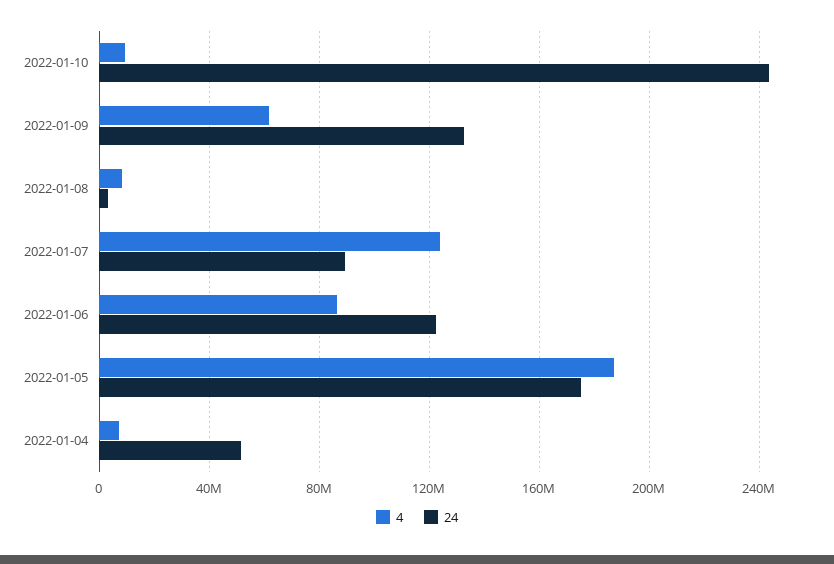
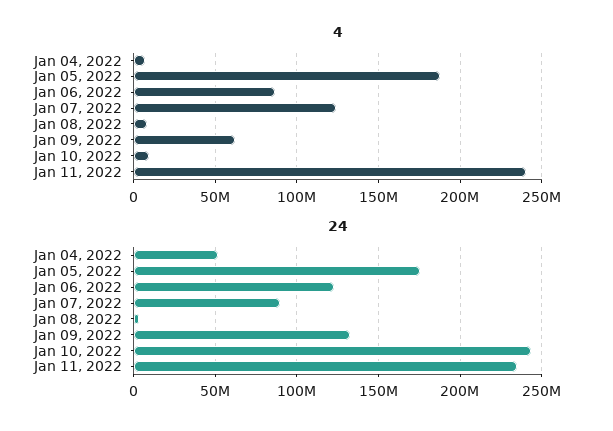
4, Jan 11, 2022: none -> 240000000
24, Jan 11, 2022: none -> 235000000

